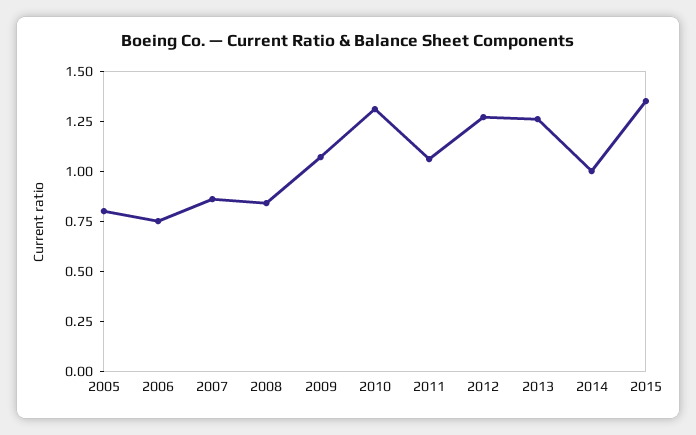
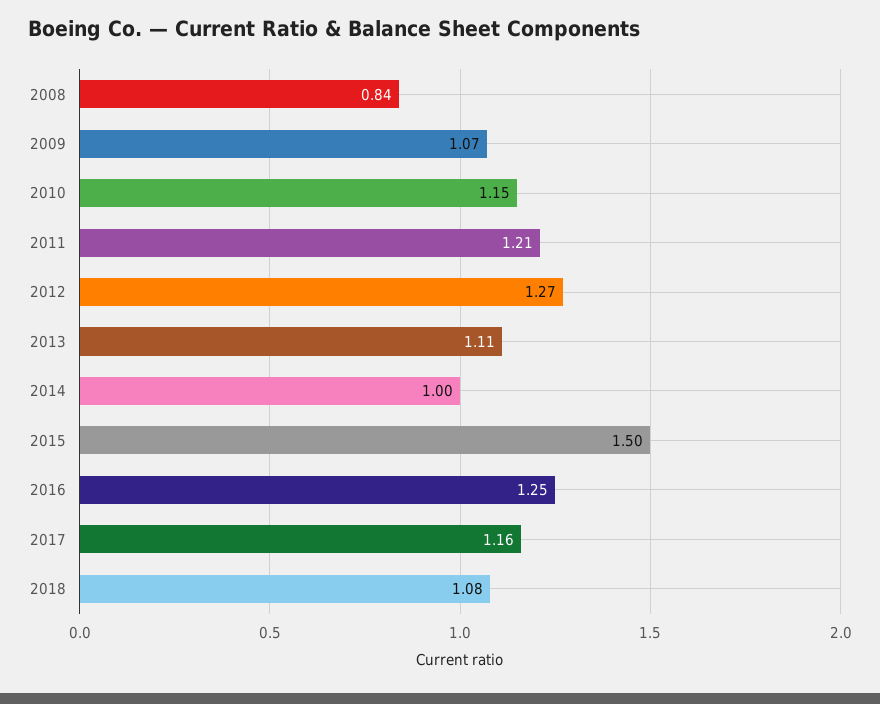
2005: 0.8 -> none
2006: 0.75 -> none
2007: 0.85 -> none
2010: 1.3 -> 1.15
2011: 1.05 -> 1.21
2013: 1.25 -> 1.11
2015: 1.35 -> 1.5
2016: none -> 1.25
2017: none -> 1.16
2018: none -> 1.08

